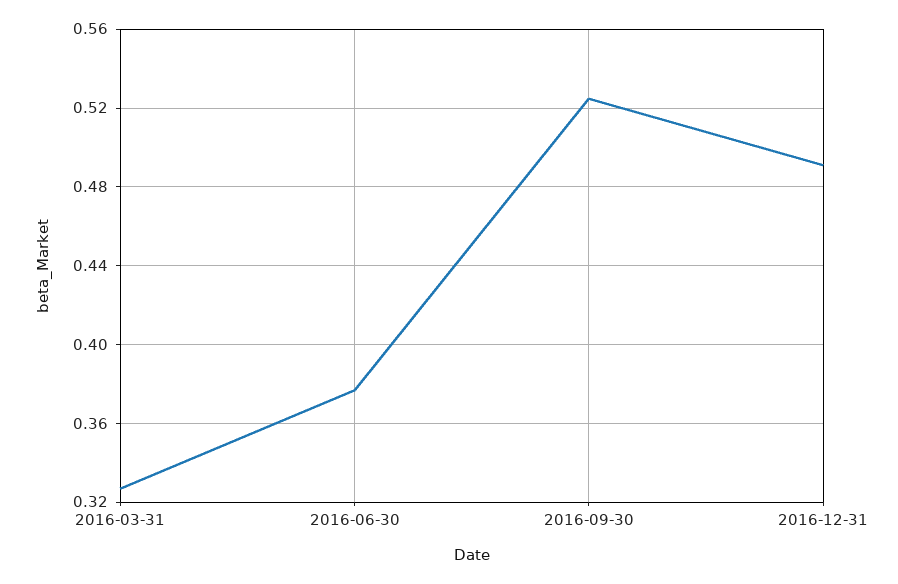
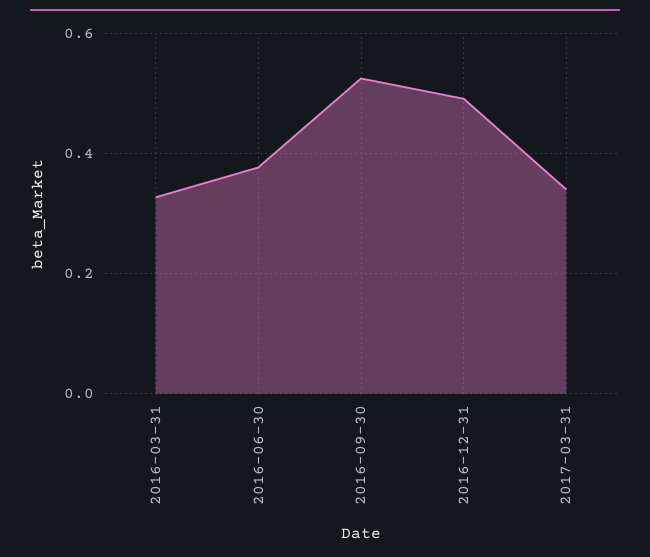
2017-03-31: none -> 0.34

